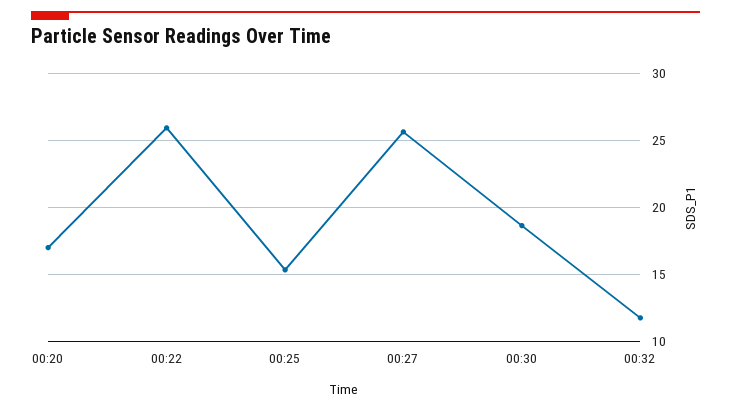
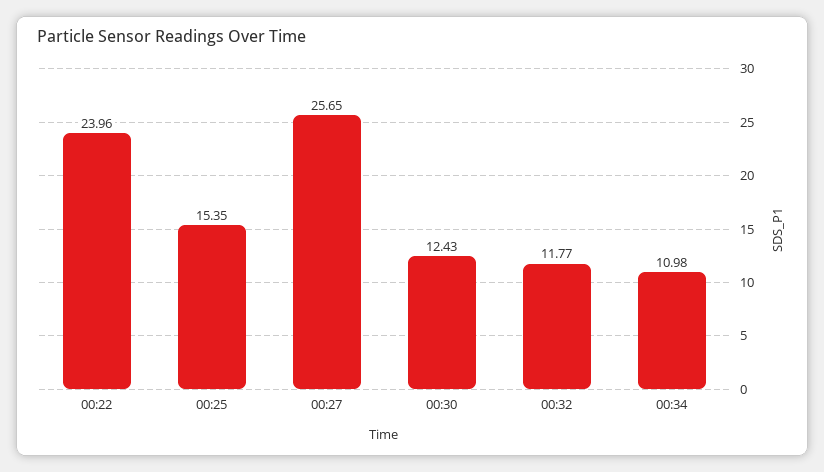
00:20: 17 -> none
00:22: 26 -> 23.96
00:30: 18.5 -> 12.43
00:34: none -> 10.98

